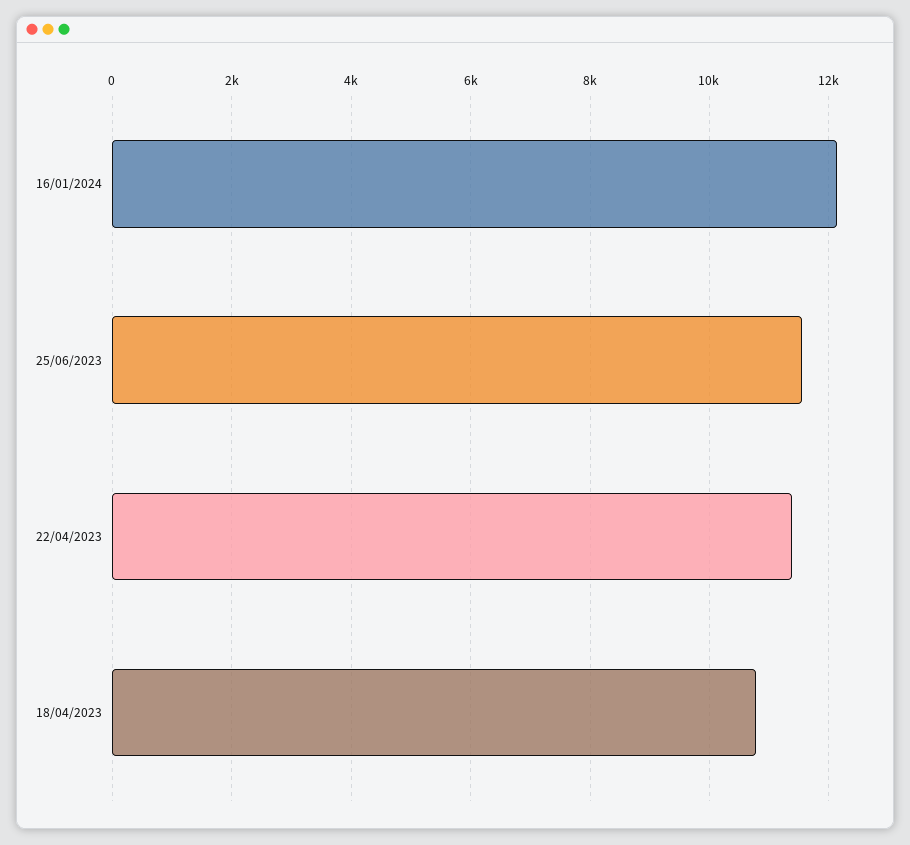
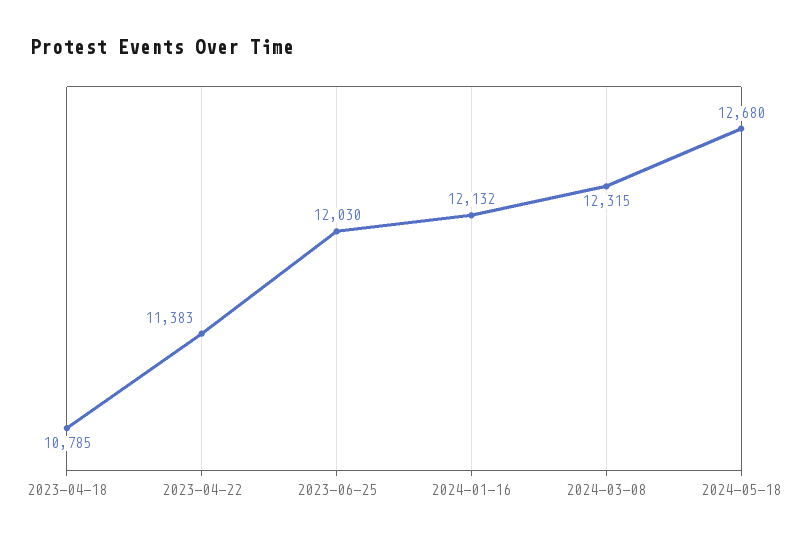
25/06/2023: 11600 -> 12030
2024-03-08: none -> 12315
2024-05-18: none -> 12680

